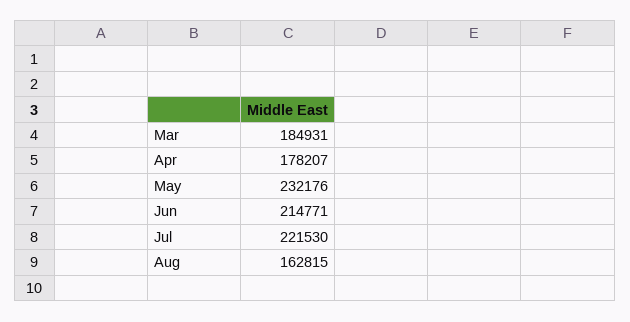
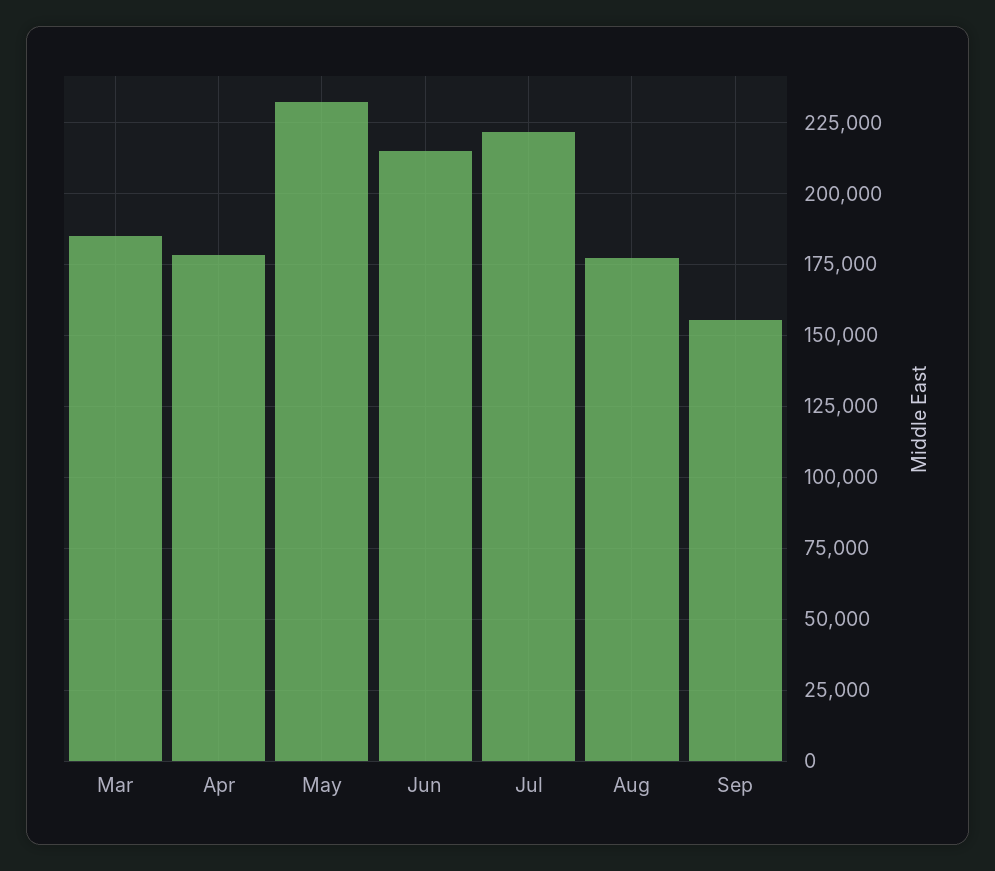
Aug: 162815 -> 177500
Sep: none -> 155000

